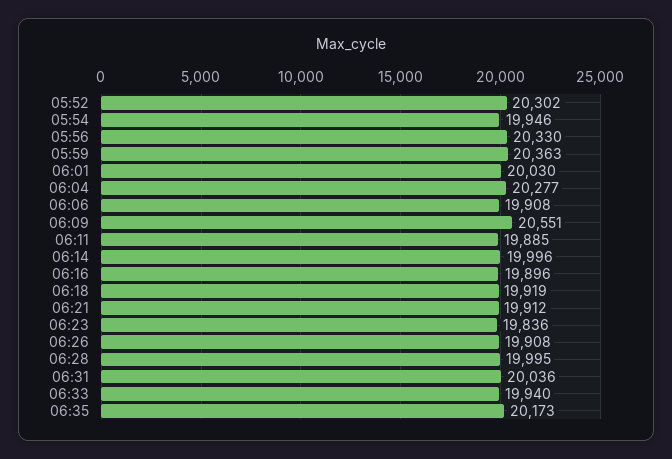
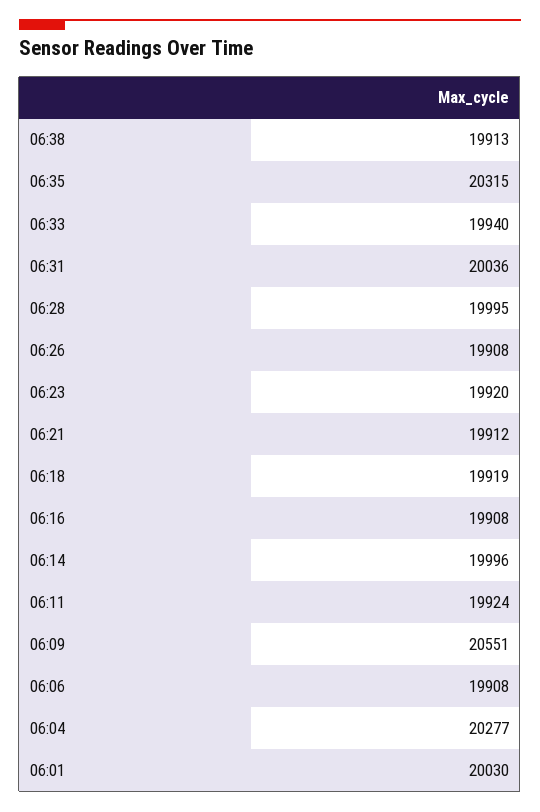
05:52: 20302 -> none
05:54: 19946 -> none
05:56: 20330 -> none
05:59: 20363 -> none
06:11: 19885 -> 19924
06:16: 19896 -> 19908
06:23: 19836 -> 19920
06:35: 20173 -> 20315
06:38: none -> 19913

